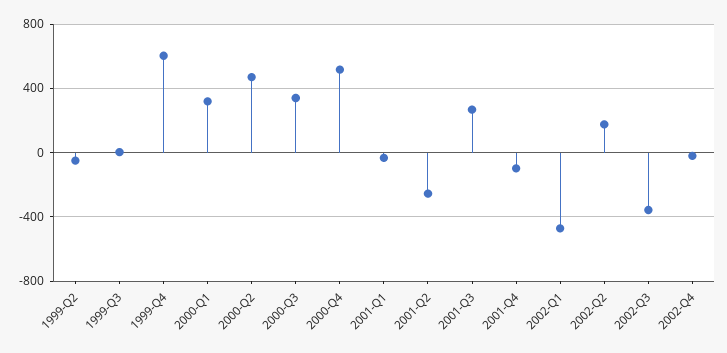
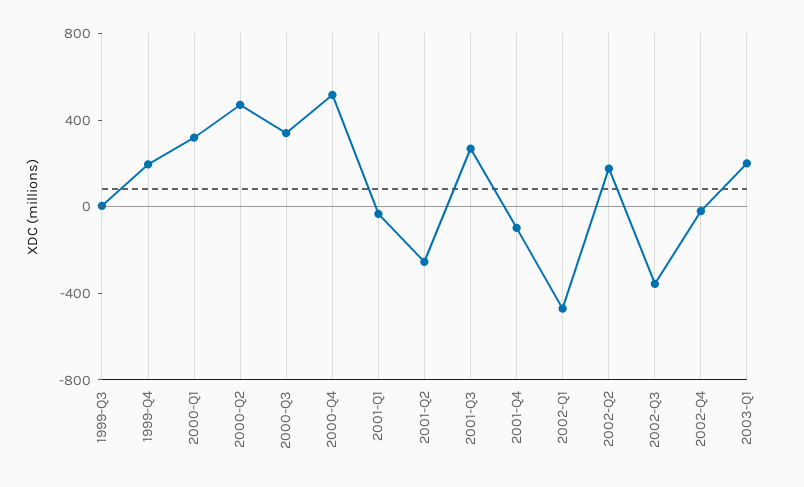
1999-Q2: -50 -> none
1999-Q4: 600 -> 200
2003-Q1: none -> 200

